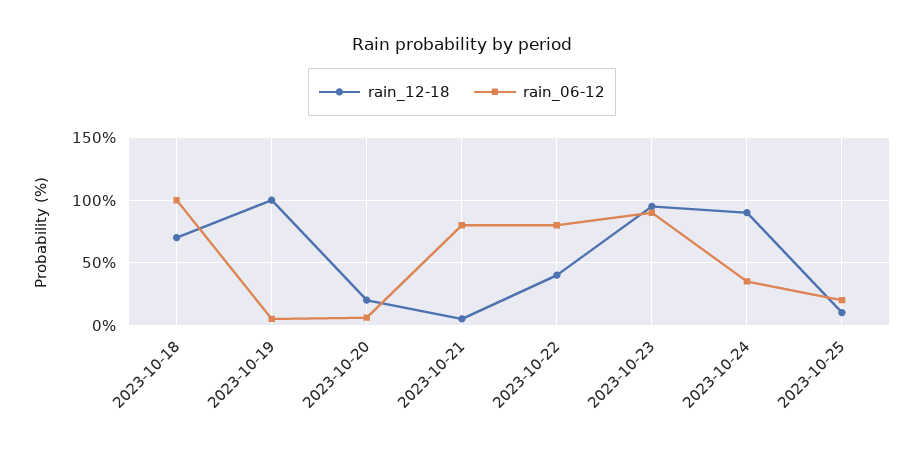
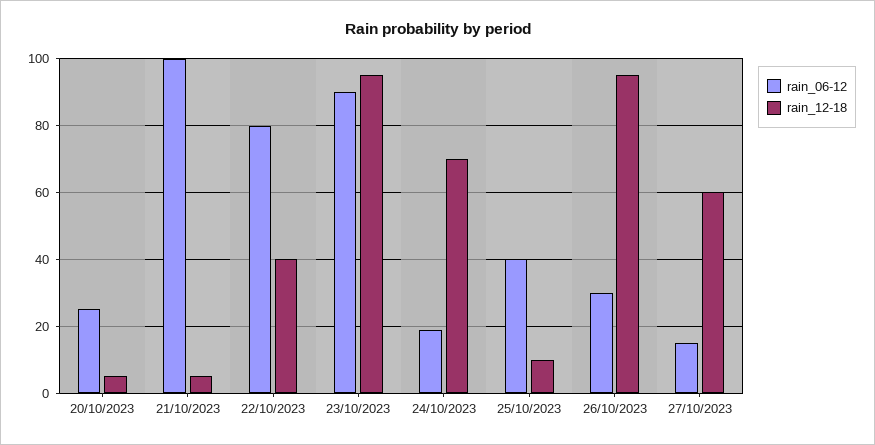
rain_12-18, 2023-10-18: 70 -> none
rain_06-12, 2023-10-18: 100 -> none
rain_12-18, 2023-10-19: 100 -> none
rain_06-12, 2023-10-19: 5 -> none
rain_12-18, 2023-10-20: 20 -> 5
rain_06-12, 2023-10-20: 5 -> 25
rain_06-12, 2023-10-21: 80 -> 100
rain_12-18, 2023-10-24: 90 -> 70
rain_06-12, 2023-10-24: 35 -> 20
rain_06-12, 2023-10-25: 20 -> 40
rain_06-12, 26/10/2023: none -> 30
rain_12-18, 26/10/2023: none -> 95
rain_06-12, 27/10/2023: none -> 15
rain_12-18, 27/10/2023: none -> 60

